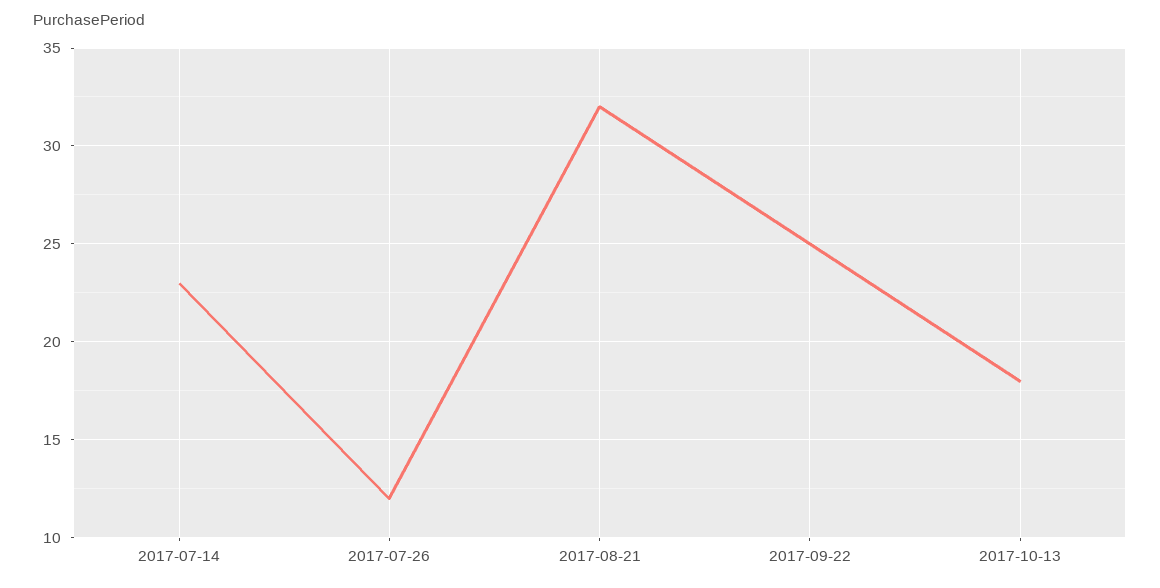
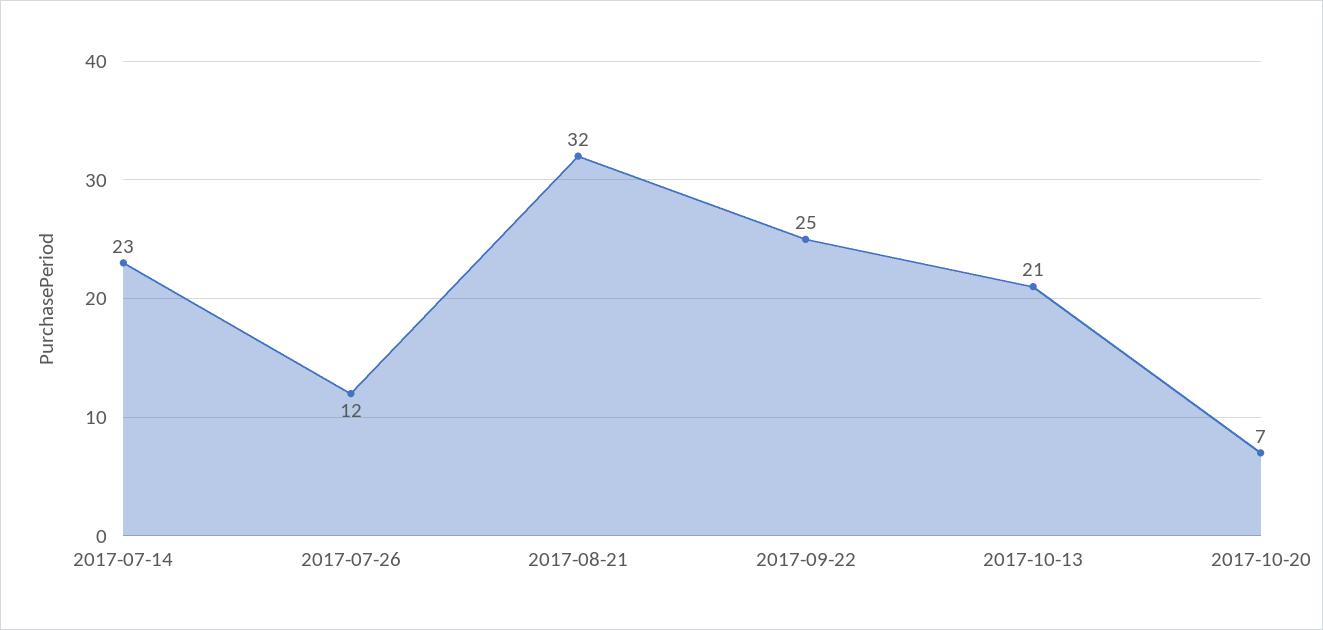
2017-10-13: 18 -> 21
2017-10-20: none -> 7

